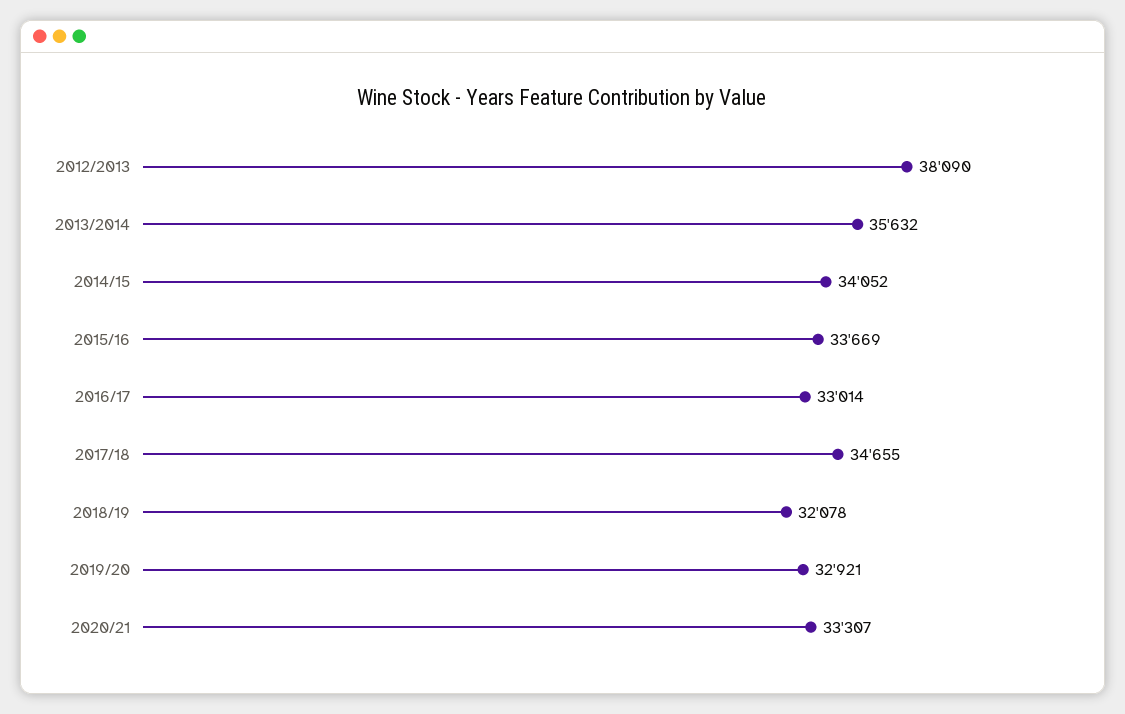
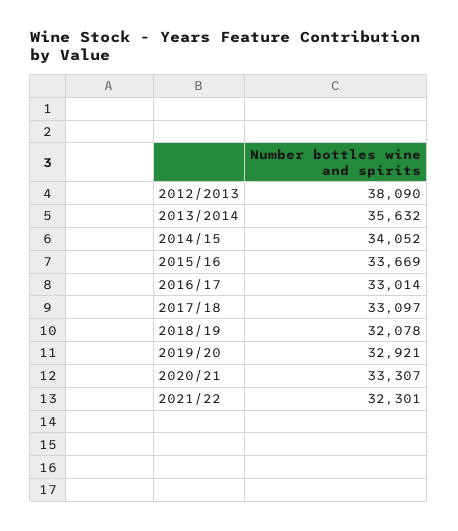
2017/18: 34655 -> 33097
2021/22: none -> 32301

